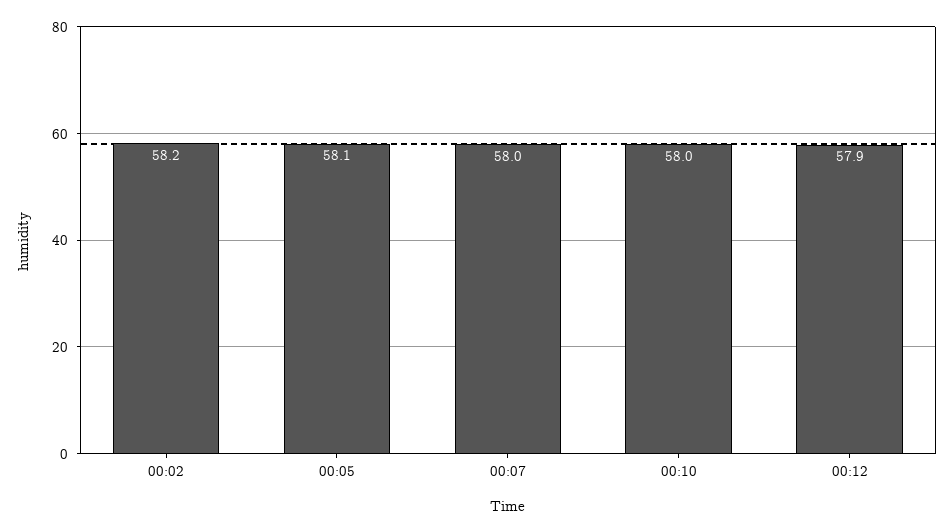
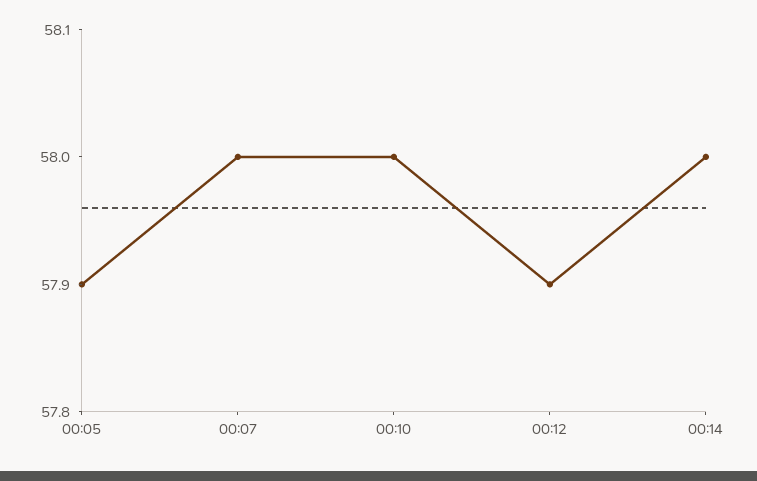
00:02: 58.2 -> none
00:05: 58.1 -> 57.9
00:14: none -> 58

